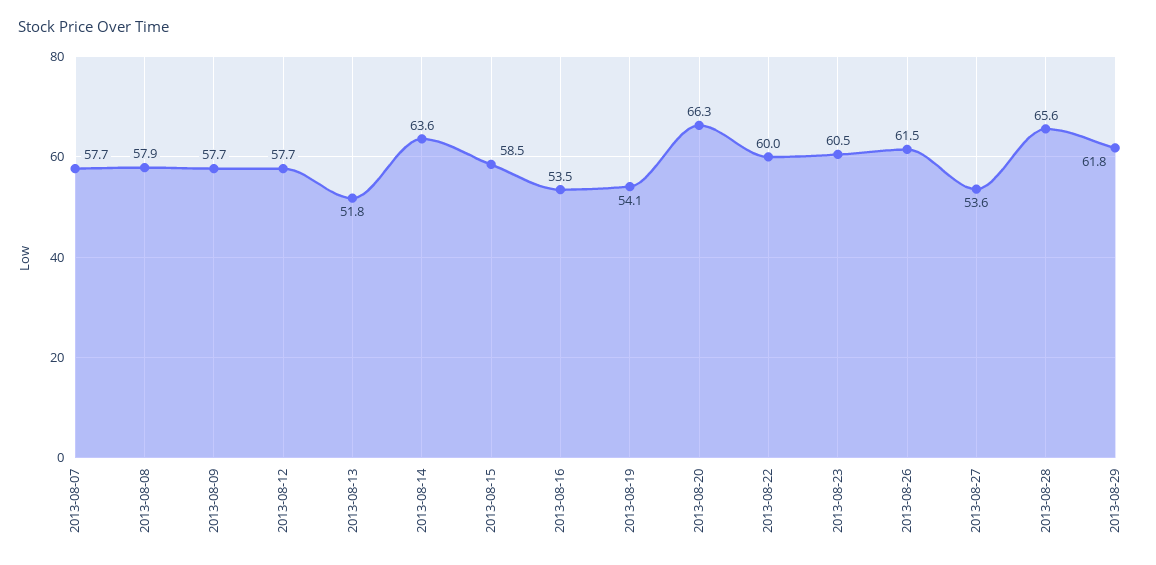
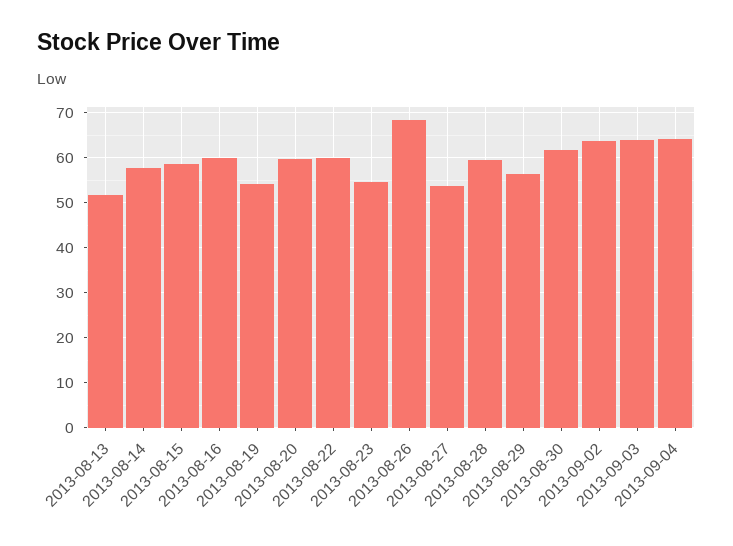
2013-08-07: 57.7 -> none
2013-08-08: 57.9 -> none
2013-08-09: 57.7 -> none
2013-08-12: 57.7 -> none
2013-08-14: 63.6 -> 58
2013-08-16: 53.5 -> 60
2013-08-20: 66.3 -> 60
2013-08-23: 60.5 -> 54
2013-08-26: 61.5 -> 68
2013-08-28: 65.6 -> 60
2013-08-29: 61.8 -> 56
2013-08-30: none -> 62
2013-09-02: none -> 64
2013-09-03: none -> 64
2013-09-04: none -> 64

